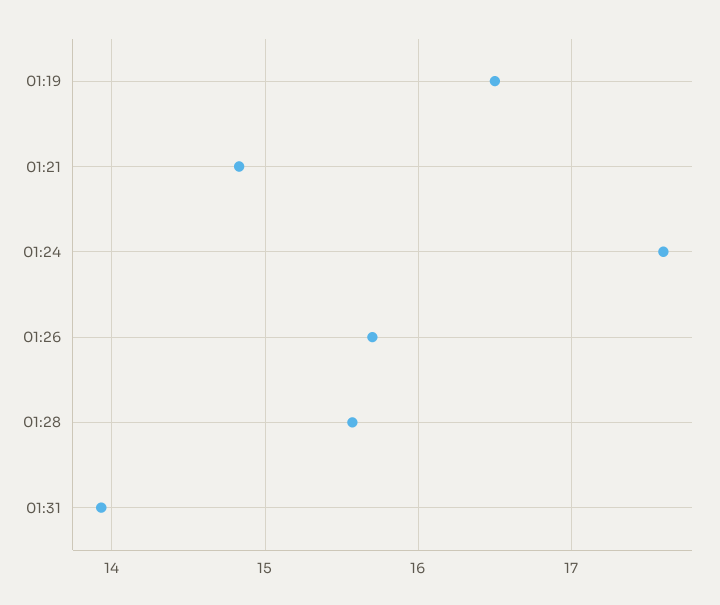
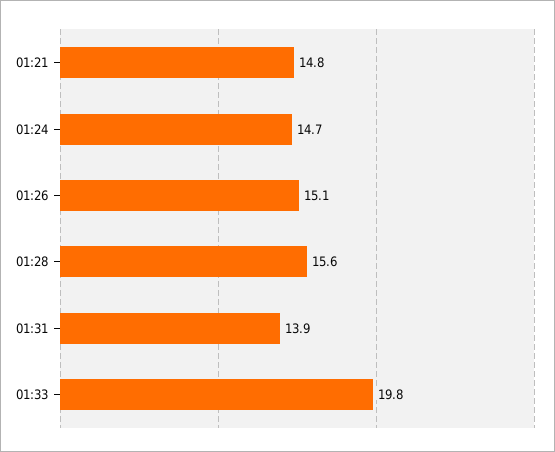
01:19: 16.5 -> none
01:24: 17.6 -> 14.7
01:26: 15.7 -> 15.1
01:33: none -> 19.8

